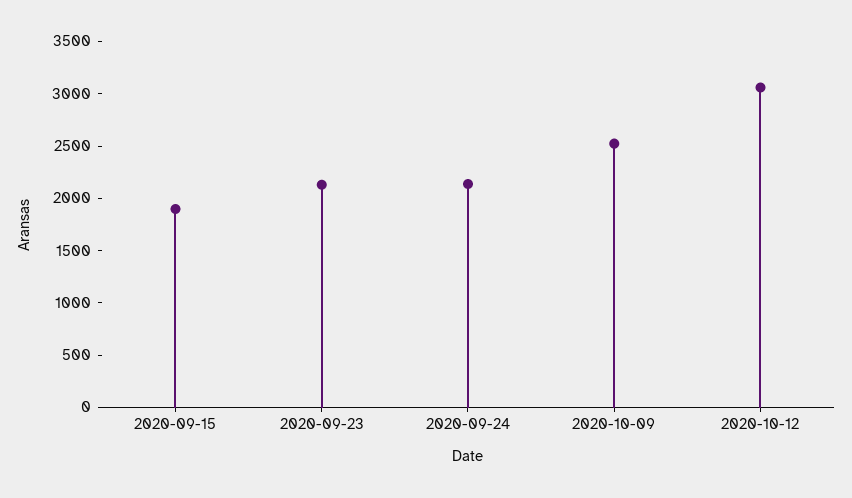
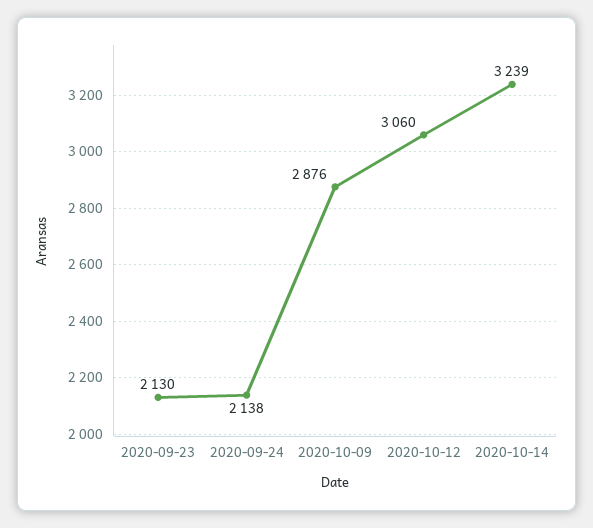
2020-09-15: 1900 -> none
2020-10-09: 2500 -> 2876
2020-10-14: none -> 3239

